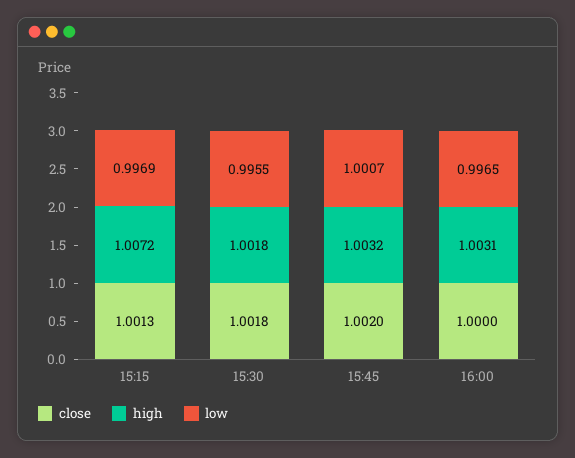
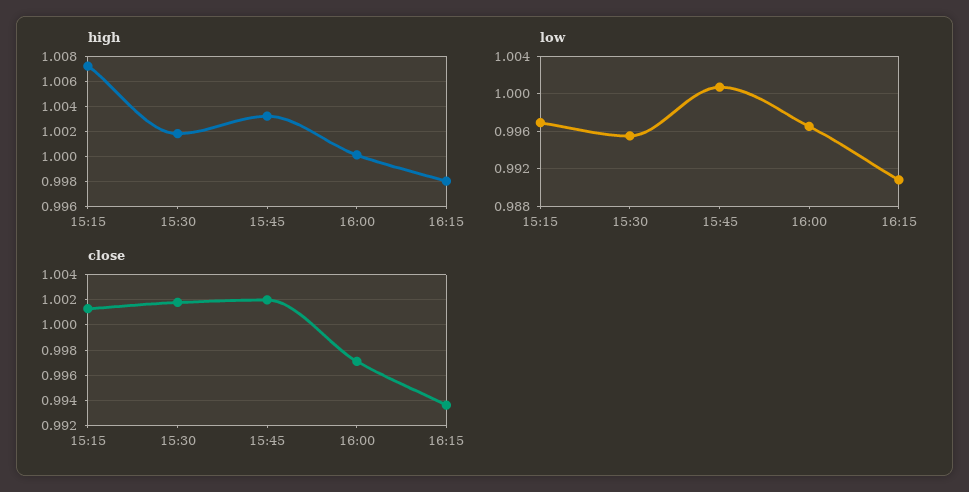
close, 16:00: 1 -> 0.997
high, 16:00: 1.0031 -> 1
high, 16:15: none -> 0.998
low, 16:15: none -> 0.991
close, 16:15: none -> 0.9935

